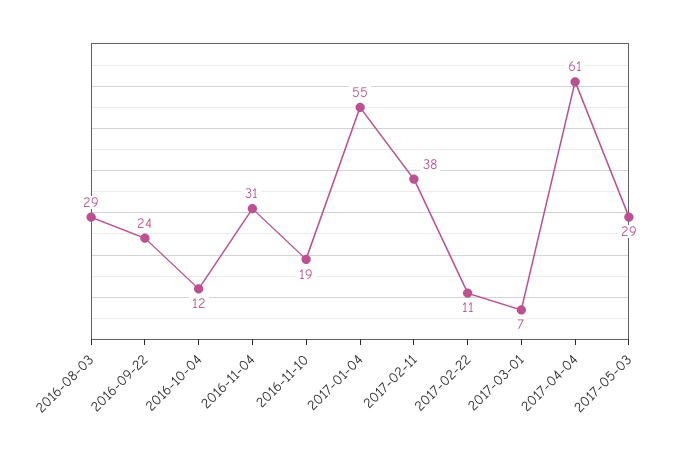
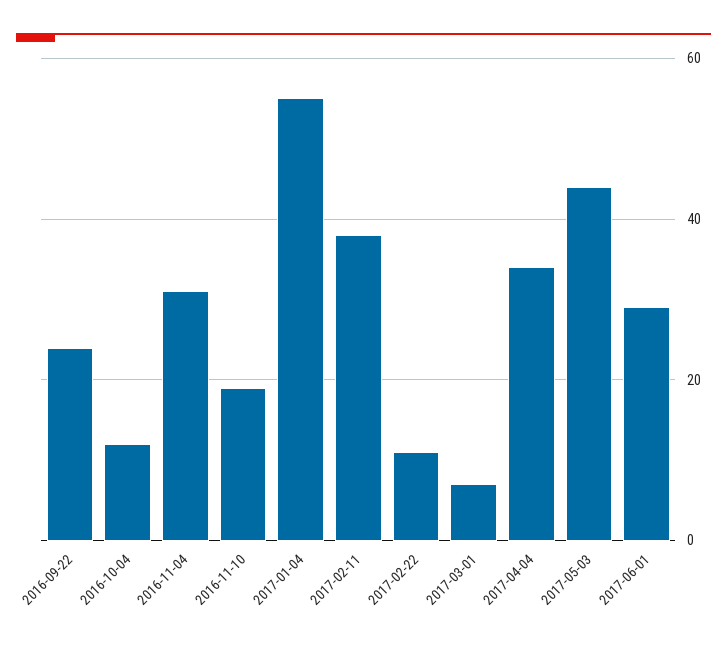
2016-08-03: 29 -> none
2017-04-04: 61 -> 35
2017-05-03: 29 -> 45
2017-06-01: none -> 30

